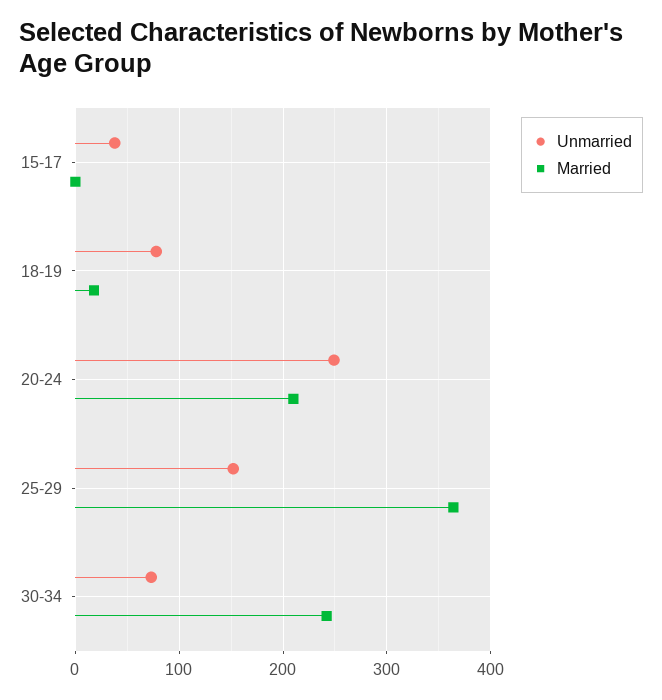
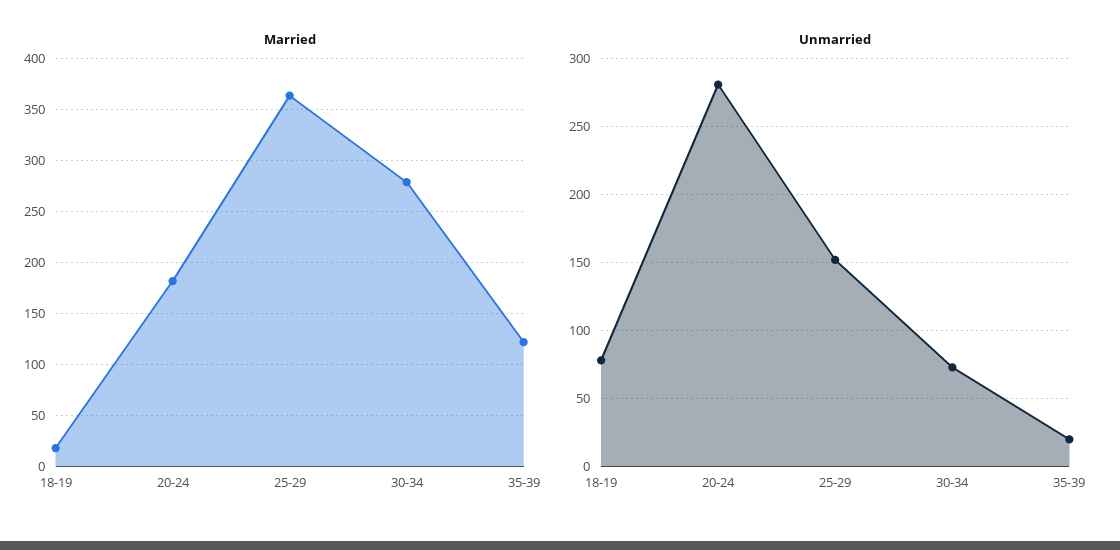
Unmarried, 15-17: 40 -> none
Married, 15-17: 0 -> none
Unmarried, 20-24: 250 -> 280
Married, 20-24: 210 -> 180
Married, 30-34: 240 -> 280
Married, 35-39: none -> 120
Unmarried, 35-39: none -> 20

